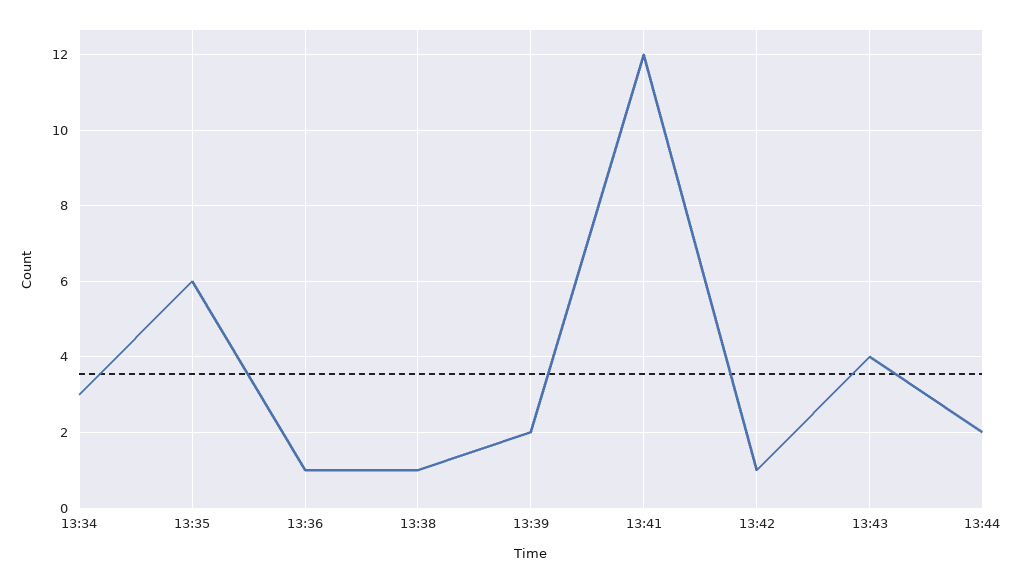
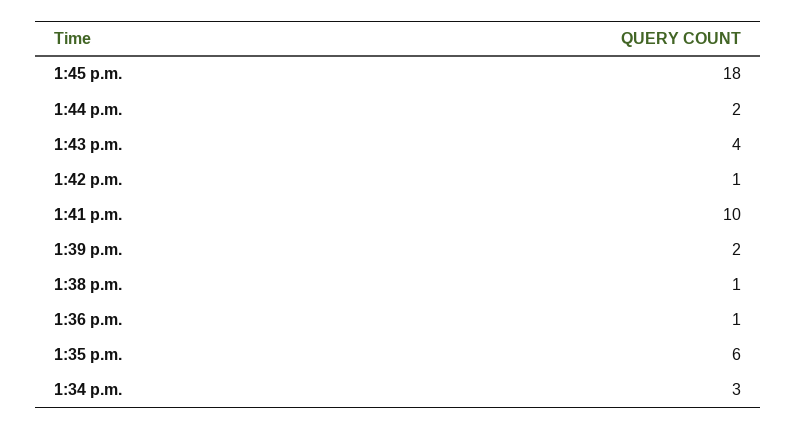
13:41: 12 -> 10
1:45 p.m.: none -> 18

